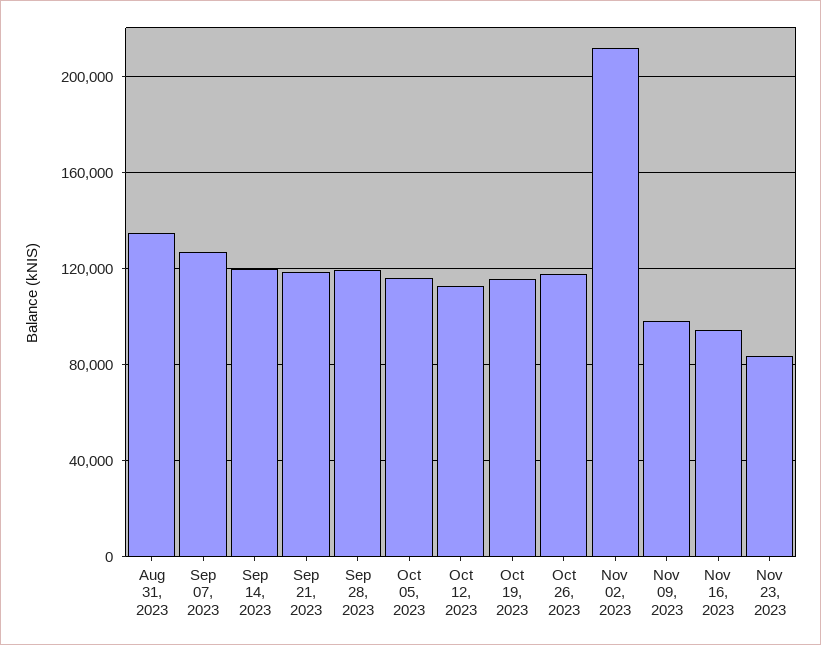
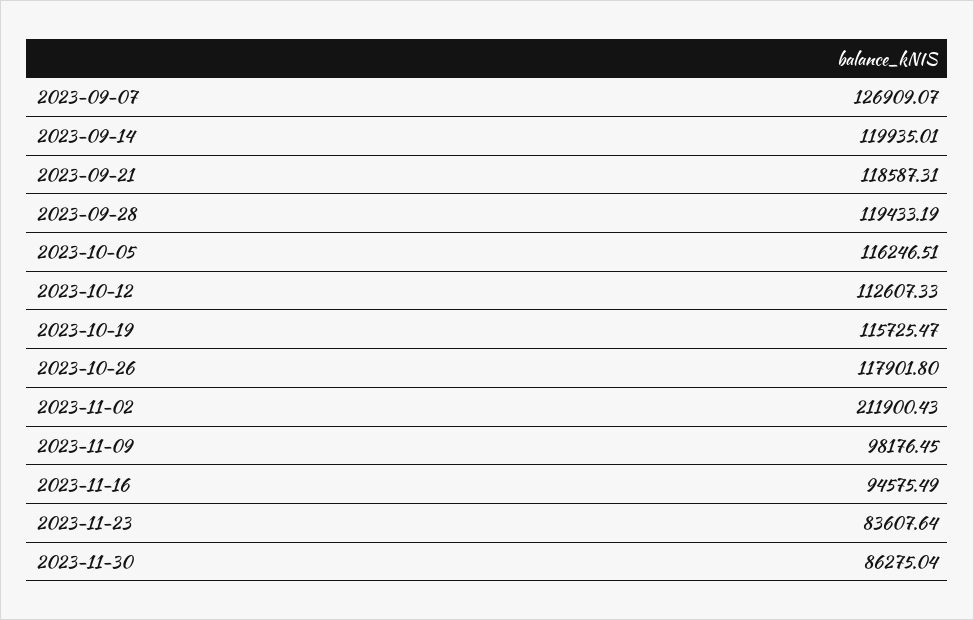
Aug 31, 2023: 135000 -> none
2023-11-30: none -> 86275.04

